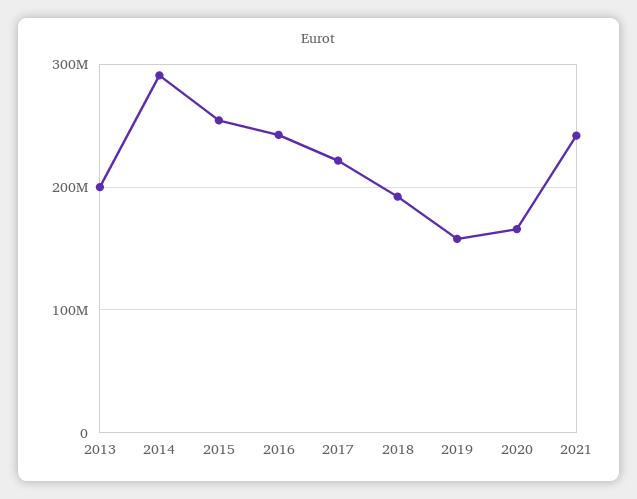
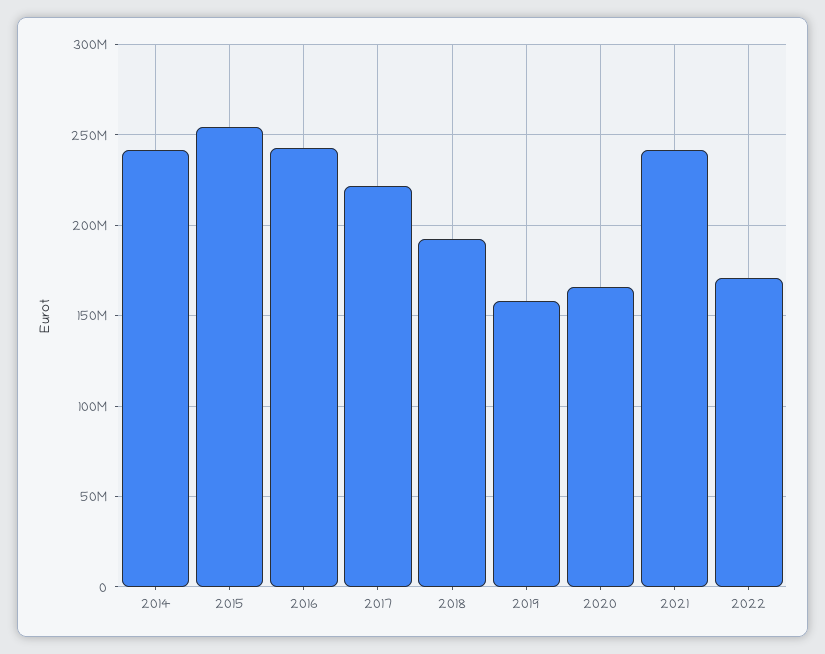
2013: 200000000 -> none
2014: 290000000 -> 240000000
2022: none -> 170000000

